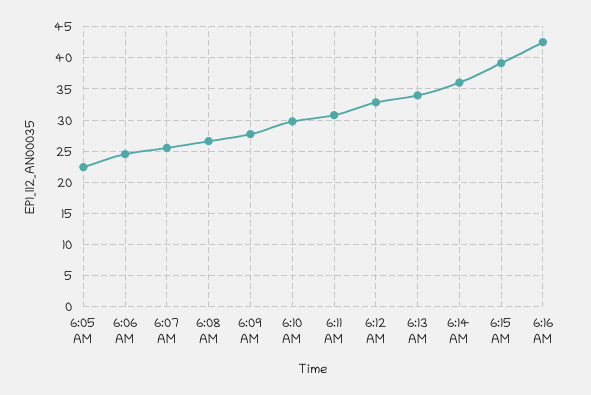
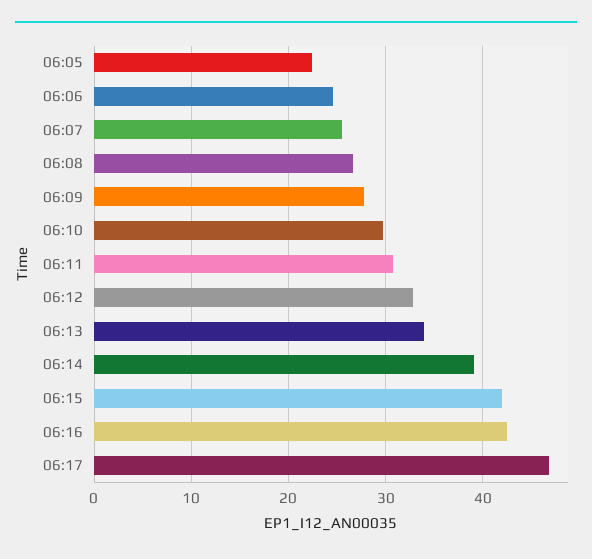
6:14 AM: 36 -> 39
6:15 AM: 39 -> 42
06:17: none -> 47

